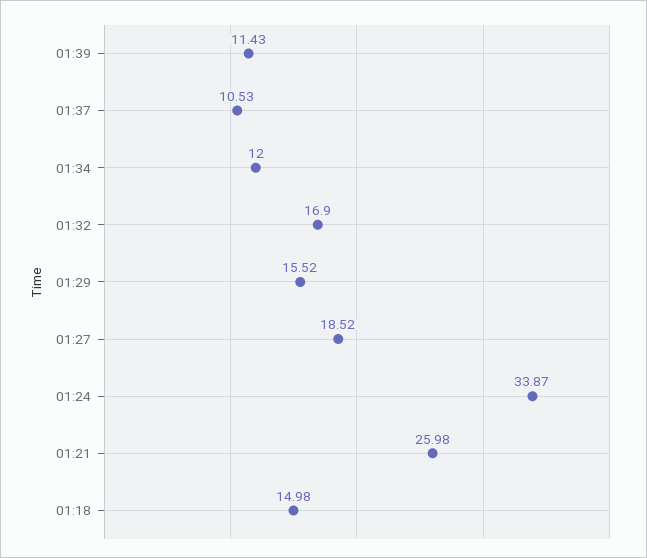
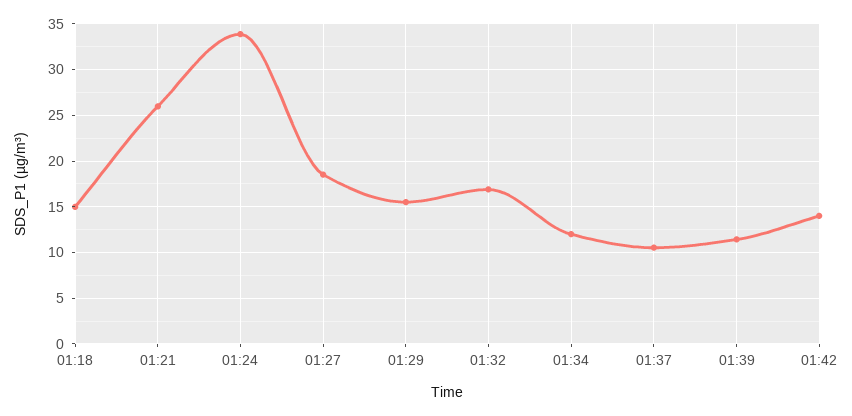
01:42: none -> 14

